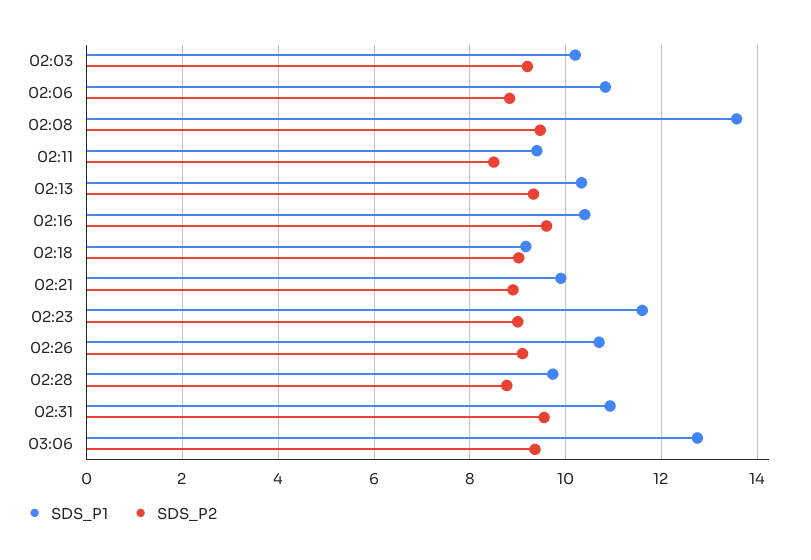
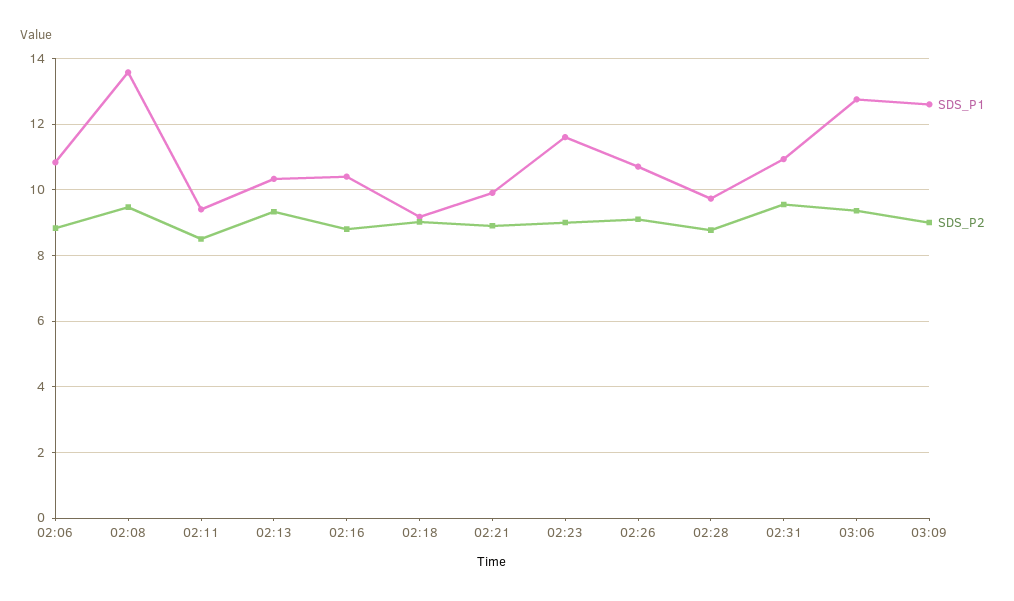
SDS_P1, 02:03: 10.2 -> none
SDS_P2, 02:03: 9.2 -> none
SDS_P2, 02:16: 9.6 -> 8.8
SDS_P1, 03:09: none -> 12.6
SDS_P2, 03:09: none -> 9

